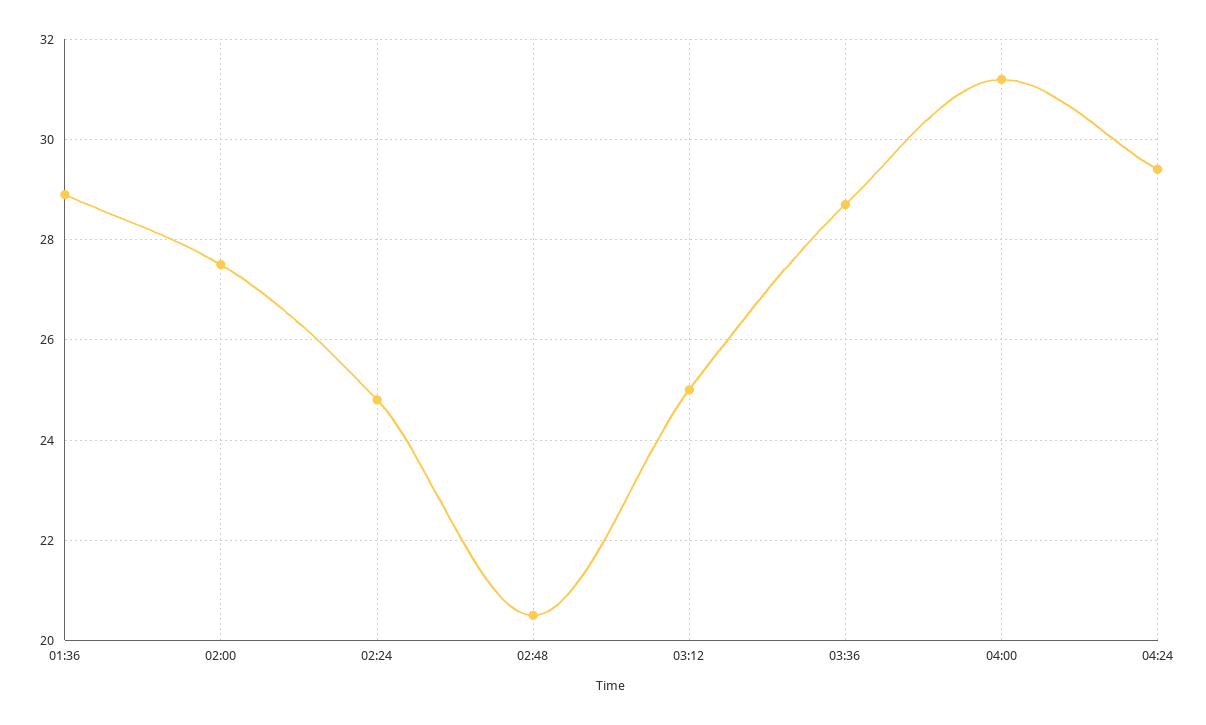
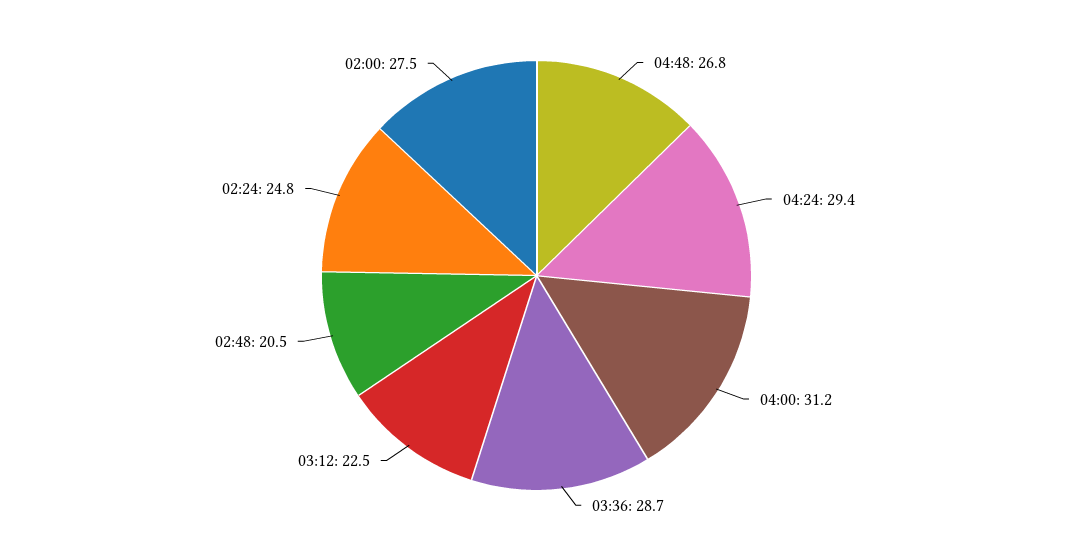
01:36: 29 -> none
03:12: 25 -> 22.5
04:48: none -> 26.8

